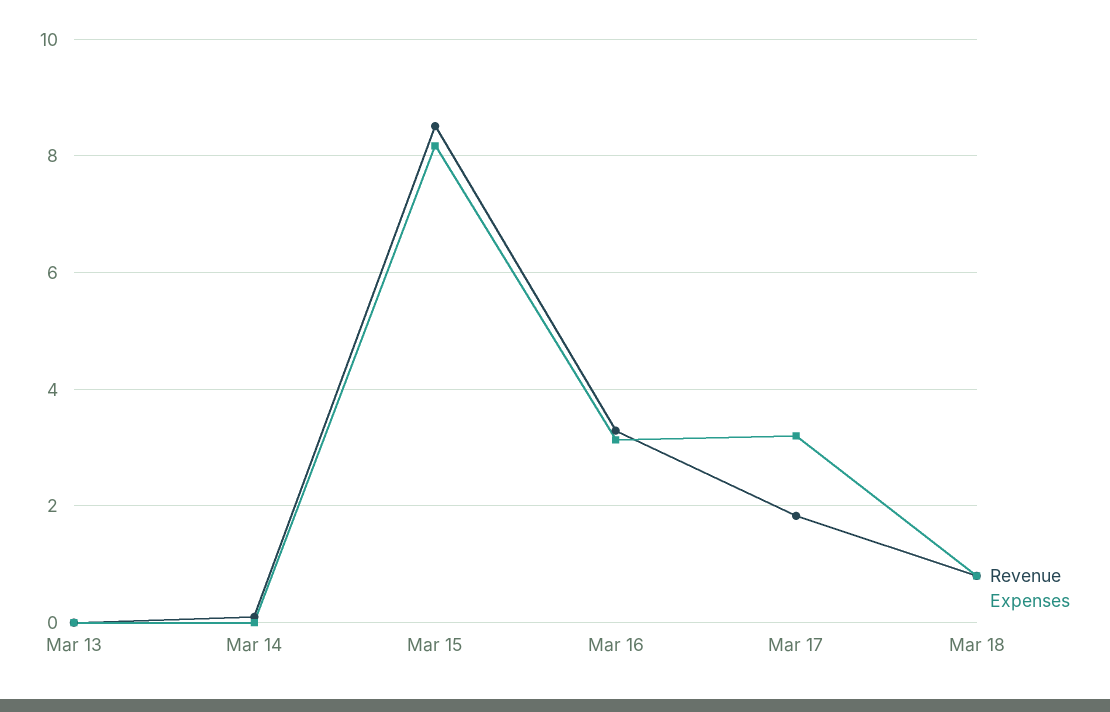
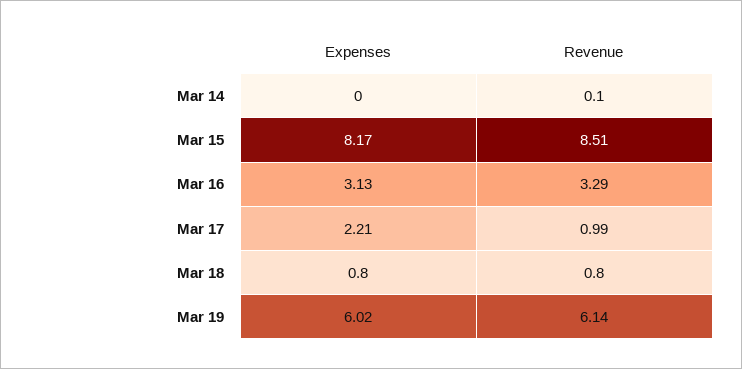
Revenue, Mar 13: 0 -> none
Expenses, Mar 13: 0 -> none
Revenue, Mar 17: 1.8 -> 0.99
Expenses, Mar 17: 3.2 -> 2.21
Expenses, Mar 19: none -> 6.02
Revenue, Mar 19: none -> 6.14

